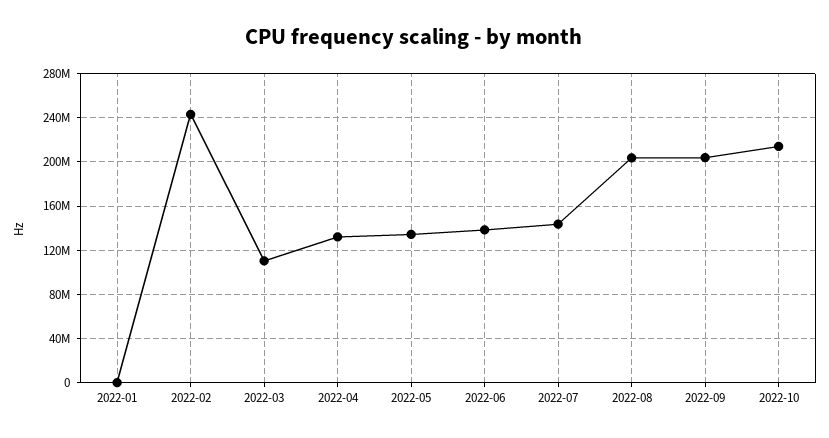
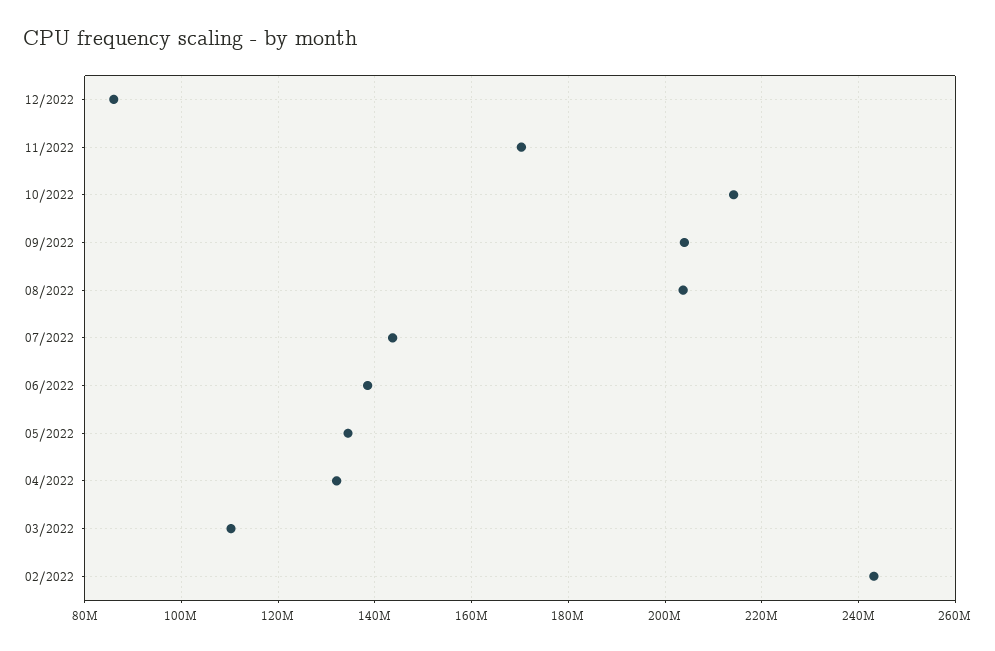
2022-01: 0 -> none
12/2022: none -> 86000000
11/2022: none -> 170000000

